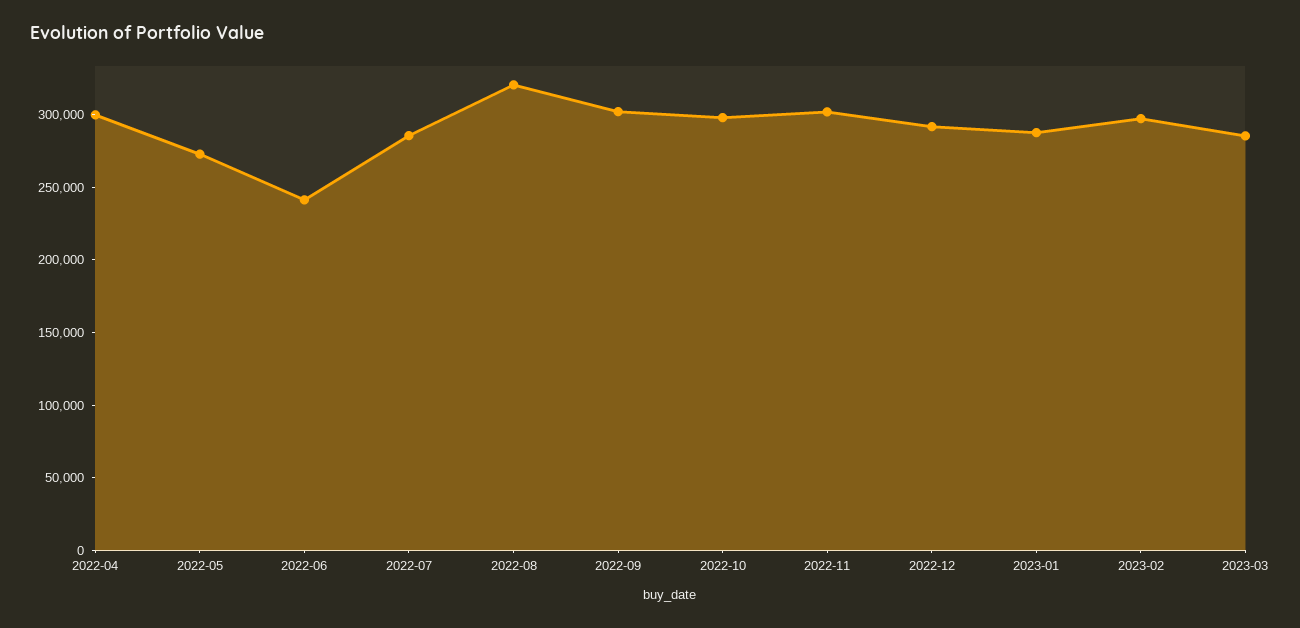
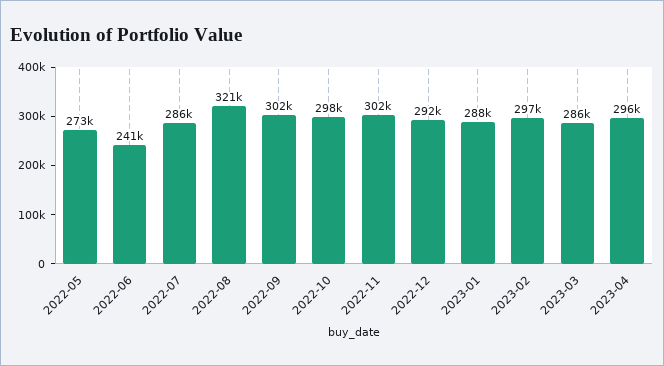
2022-04: 300000 -> none
2023-04: none -> 296000

